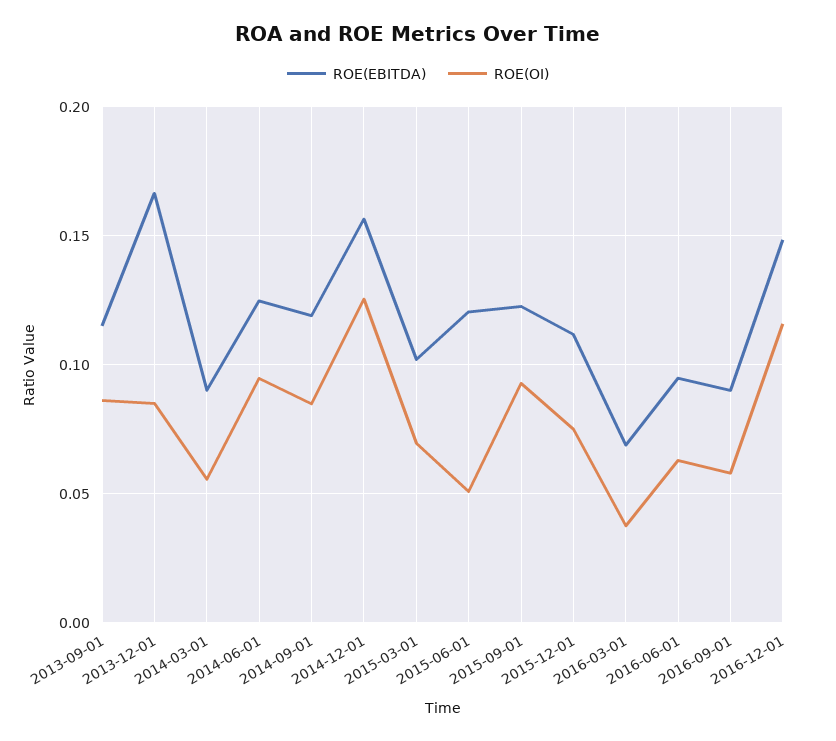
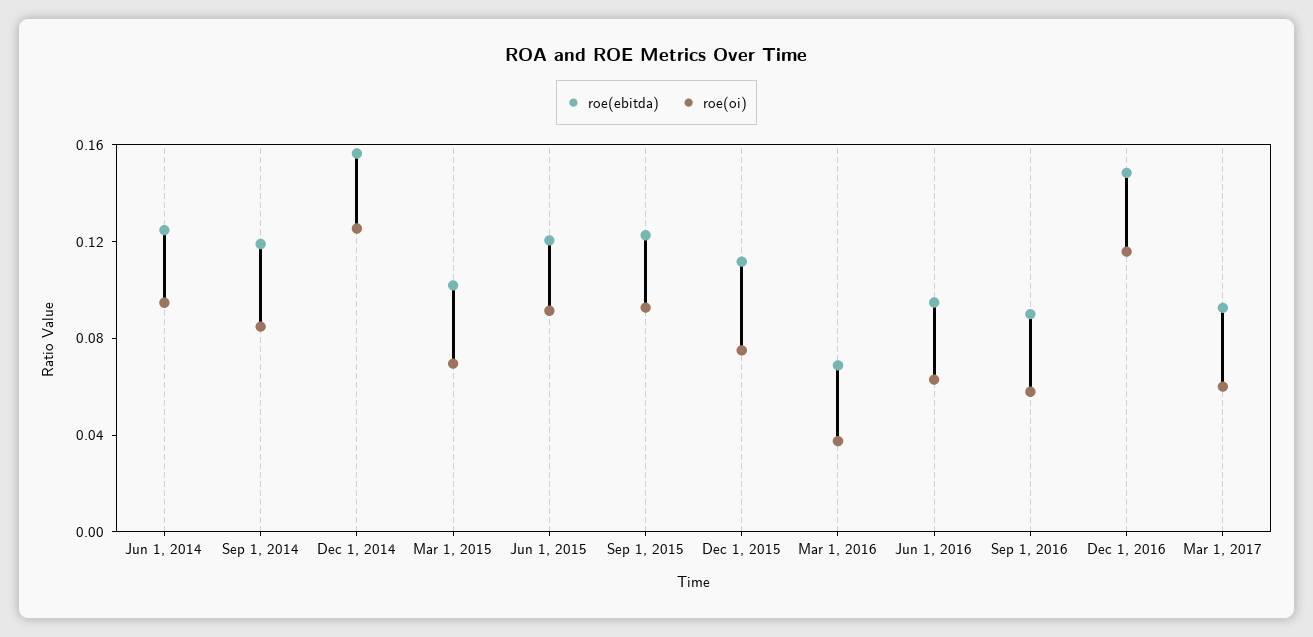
ROE(EBITDA), 2013-09-01: 0.115 -> none
ROE(OI), 2013-09-01: 0.085 -> none
ROE(EBITDA), 2013-12-01: 0.165 -> none
ROE(OI), 2013-12-01: 0.085 -> none
ROE(EBITDA), 2014-03-01: 0.09 -> none
ROE(OI), 2014-03-01: 0.055 -> none
ROE(OI), 2015-06-01: 0.05 -> 0.09
ROE(EBITDA), Mar 1, 2017: none -> 0.09
ROE(OI), Mar 1, 2017: none -> 0.06

